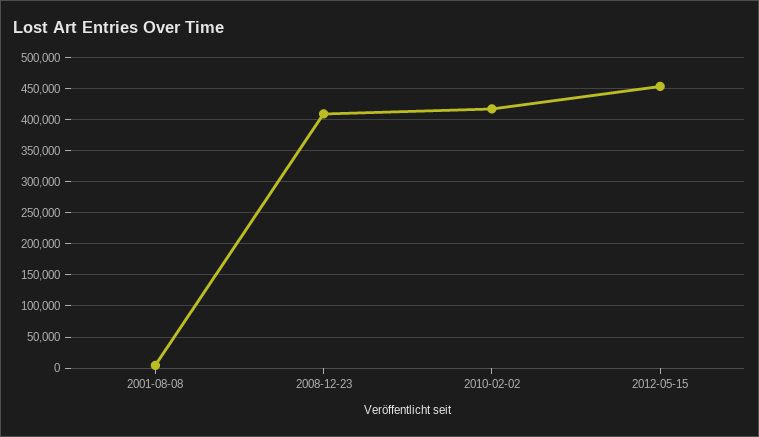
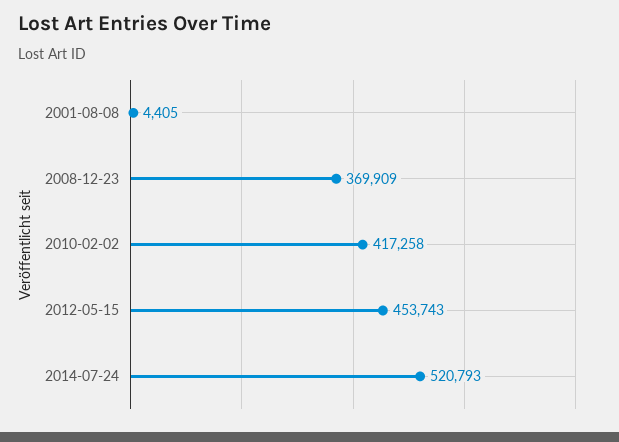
2008-12-23: 410000 -> 369909
2014-07-24: none -> 520793

